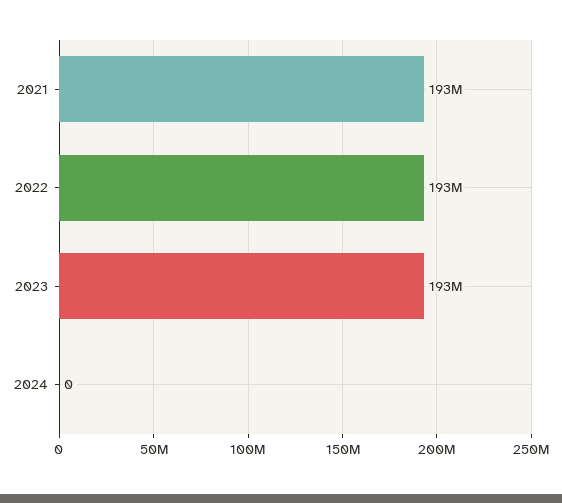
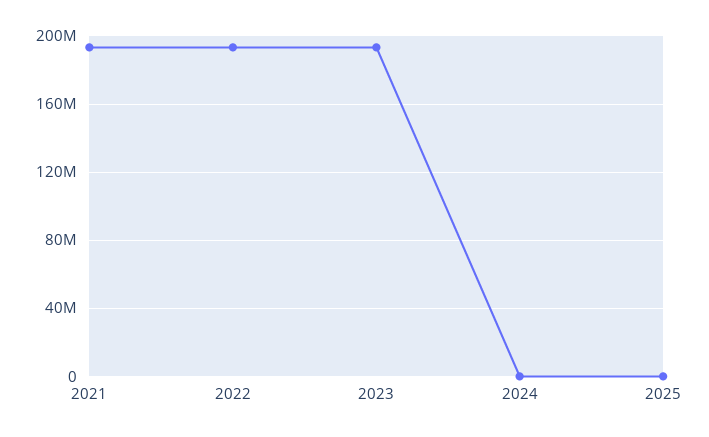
2025: none -> 0

